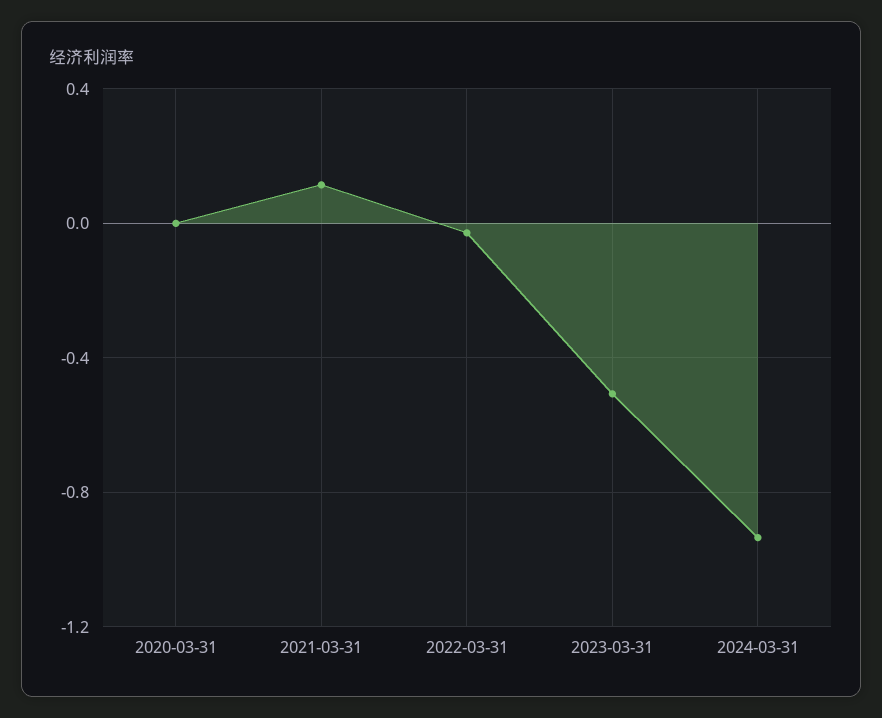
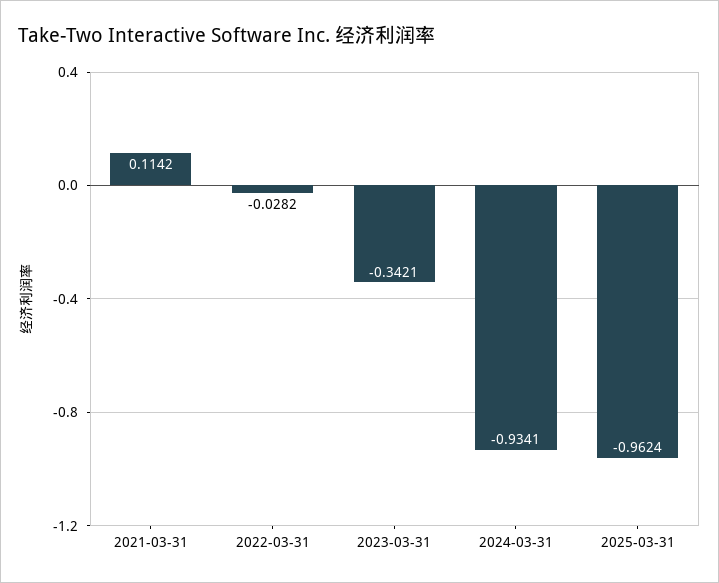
2020-03-31: 0 -> none
2023-03-31: -0.5 -> -0.3421
2025-03-31: none -> -0.9624

